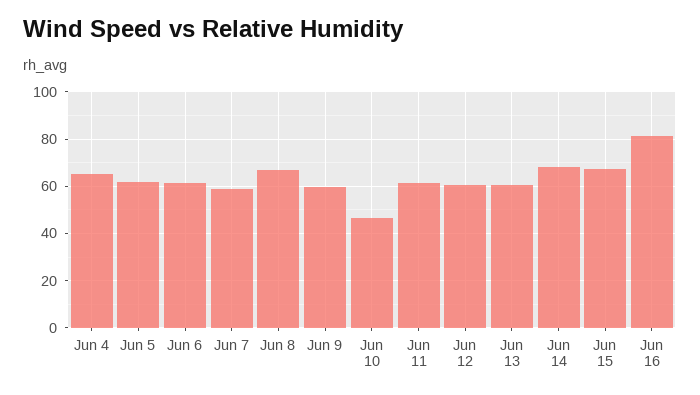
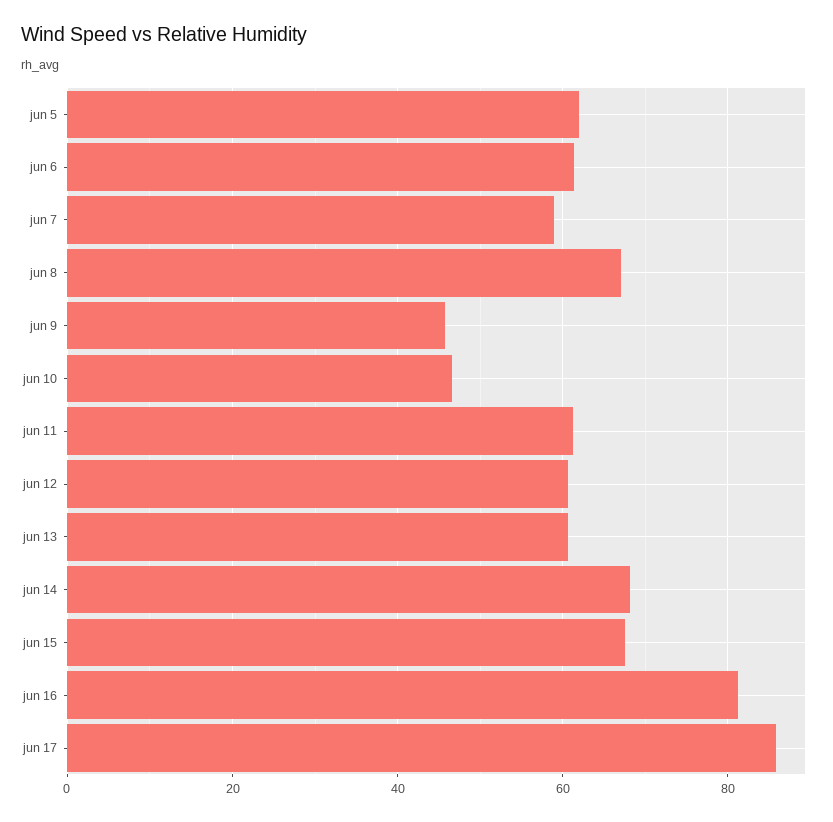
Jun 4: 65 -> none
Jun 9: 60 -> 46
jun 17: none -> 86

